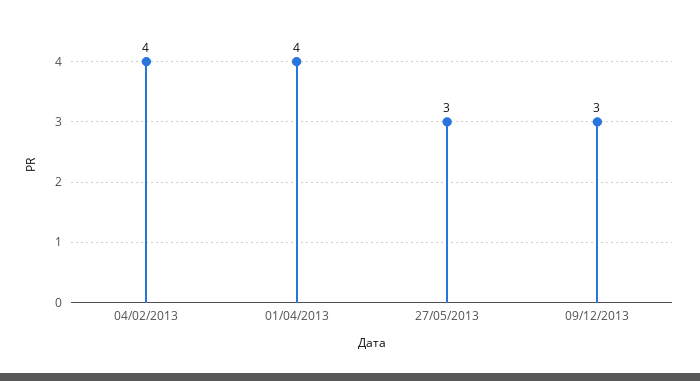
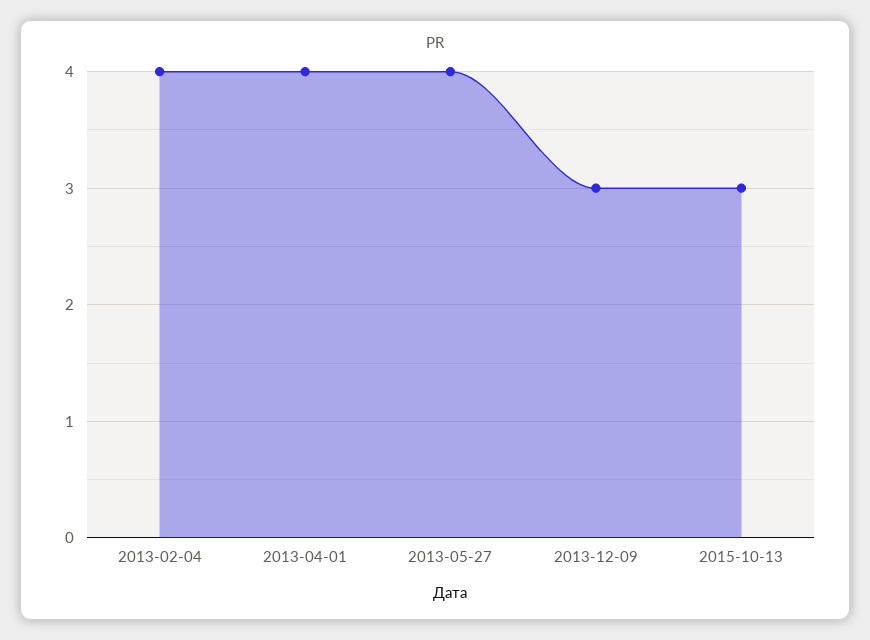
27/05/2013: 3 -> 4
2015-10-13: none -> 3

